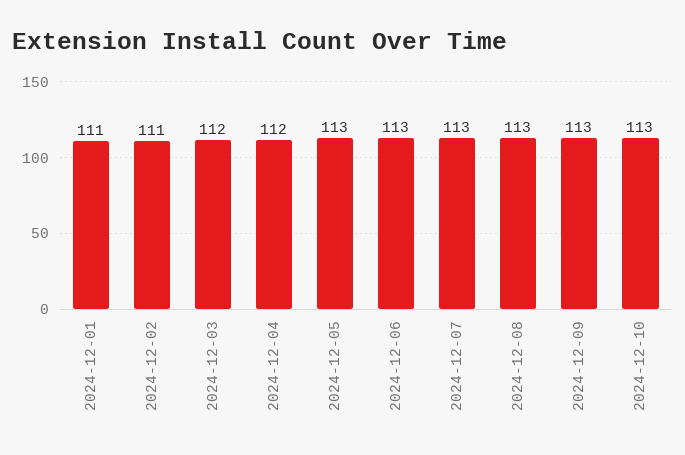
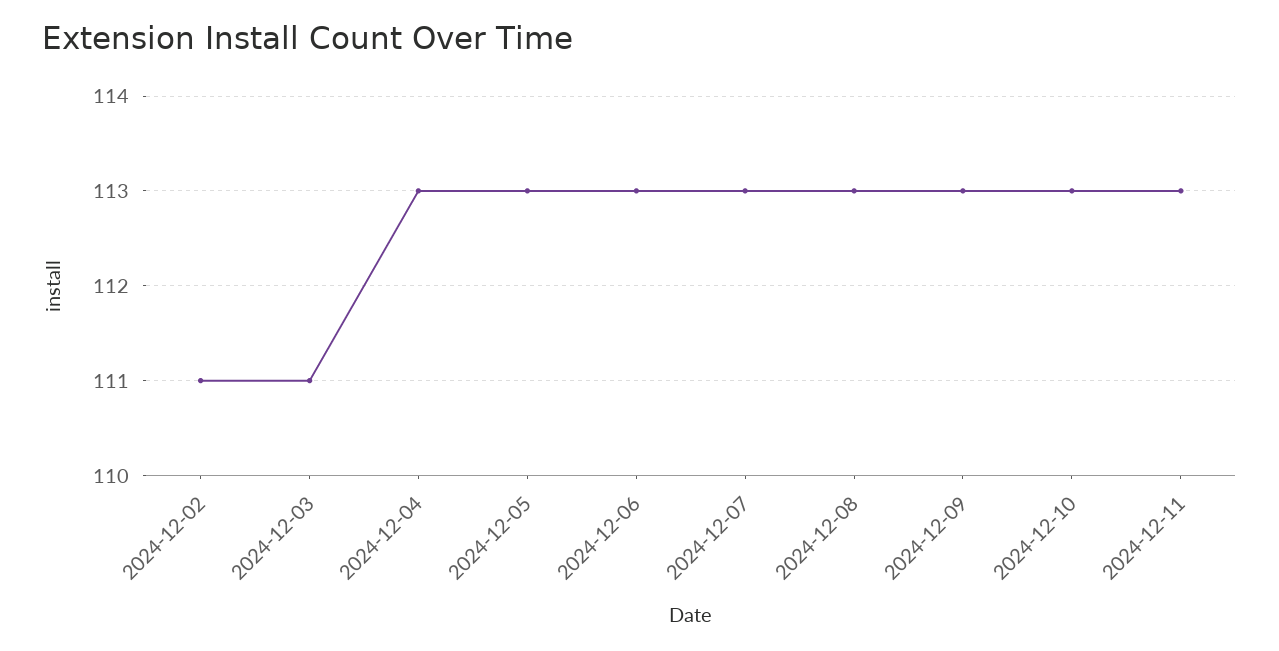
2024-12-01: 111 -> none
2024-12-03: 112 -> 111
2024-12-04: 112 -> 113
2024-12-11: none -> 113

